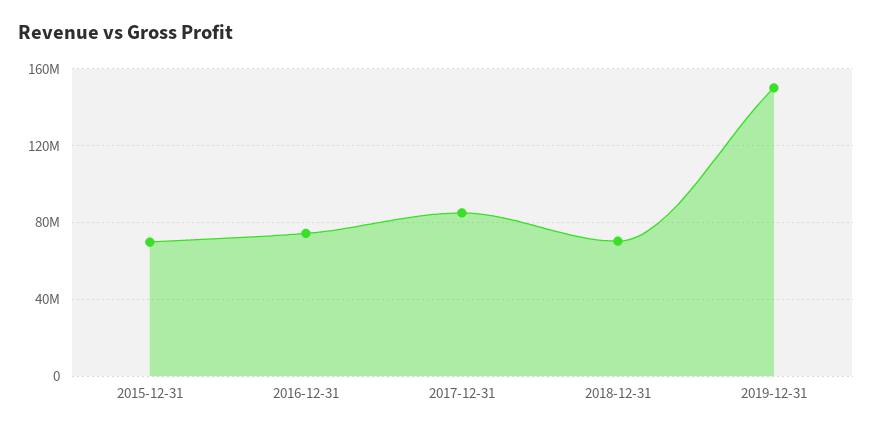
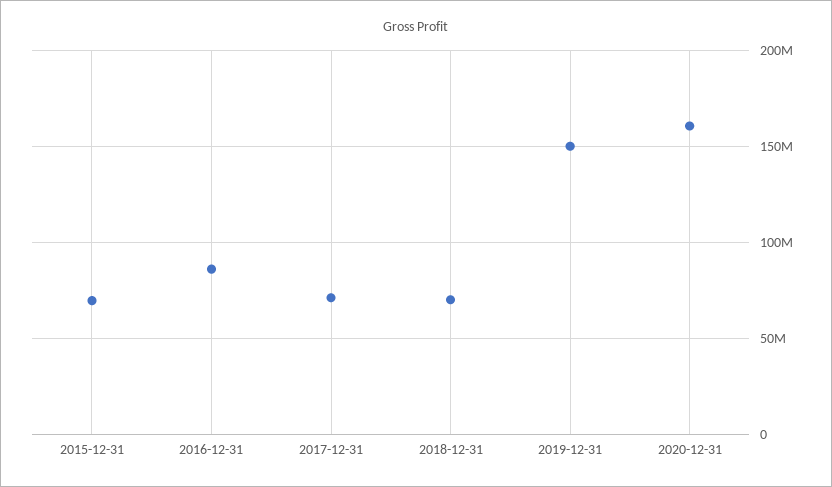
2016-12-31: 75000000 -> 85000000
2017-12-31: 85000000 -> 70000000
2020-12-31: none -> 160000000

